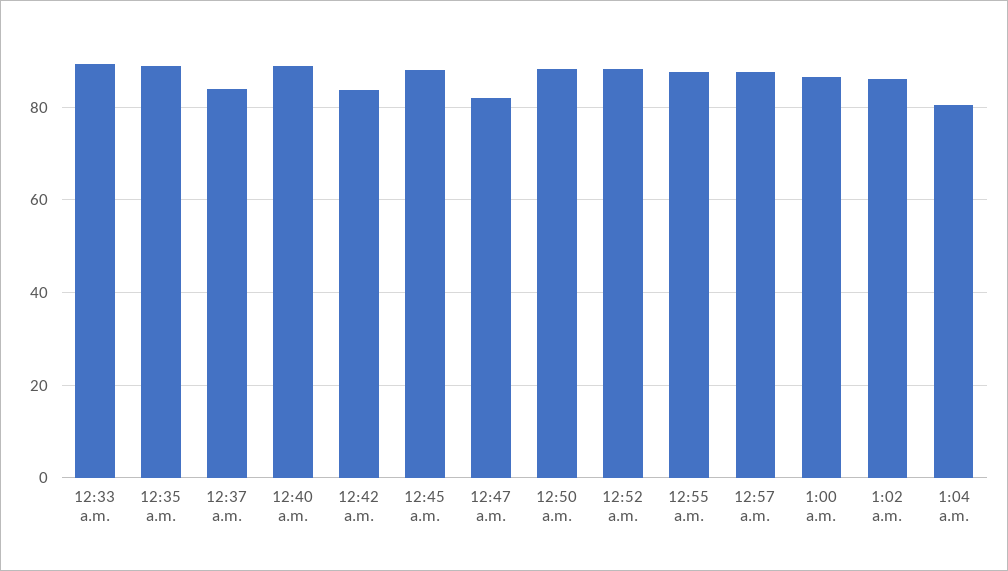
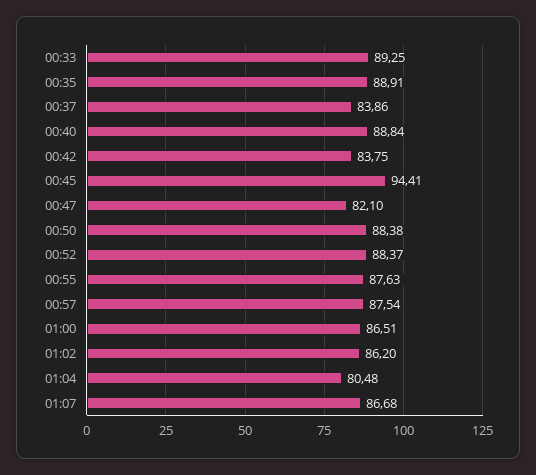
12:45 a.m.: 88 -> 94.41
01:07: none -> 86.68

